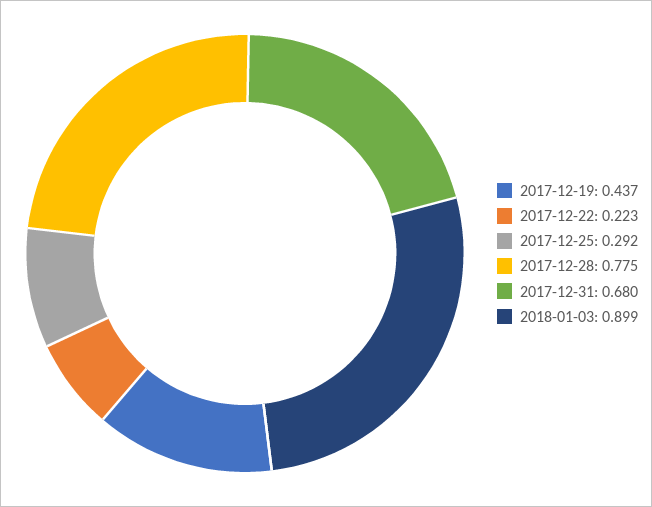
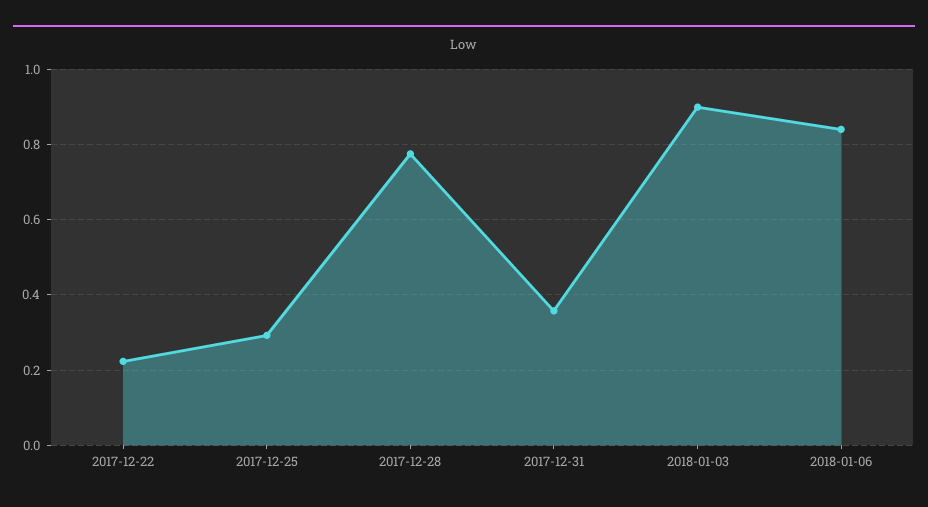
2017-12-19: 0.437 -> none
2017-12-31: 0.68 -> 0.36
2018-01-06: none -> 0.84

